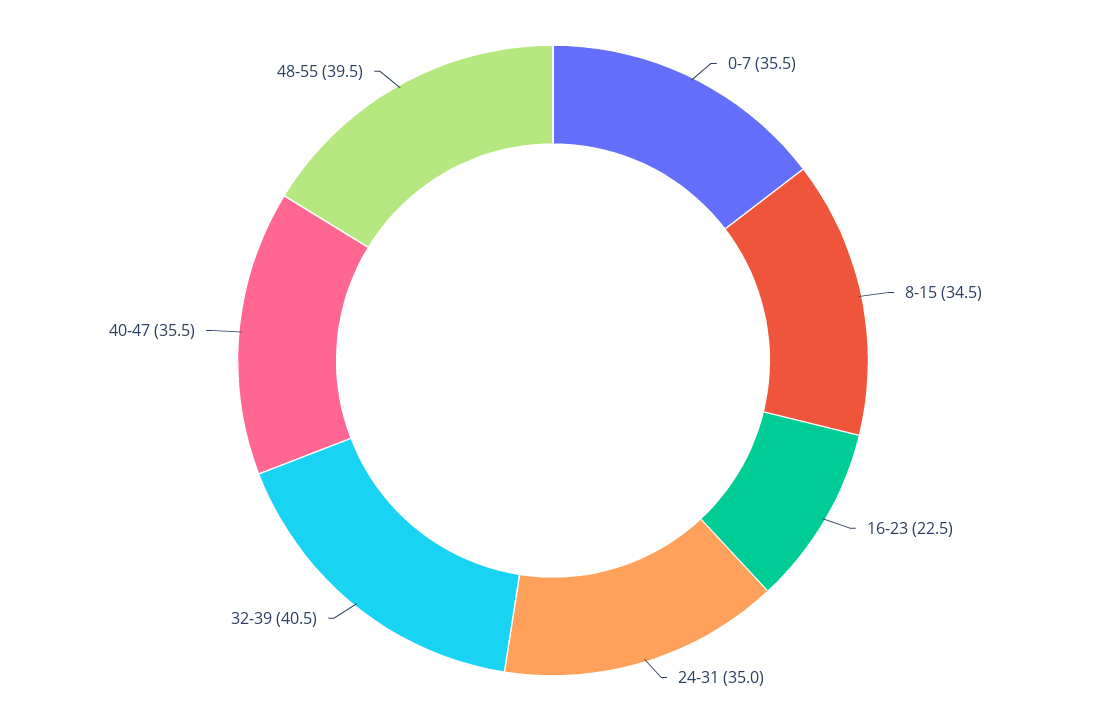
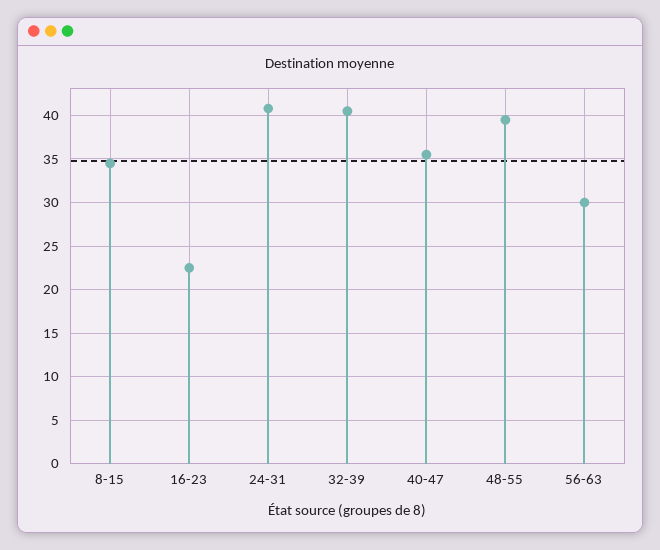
0-7: 35.5 -> none
24-31: 35 -> 41
56-63: none -> 30

